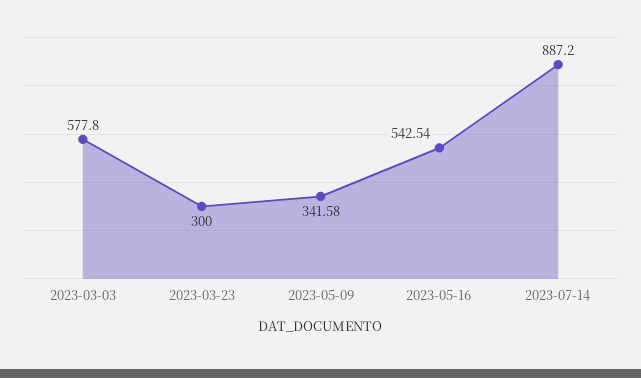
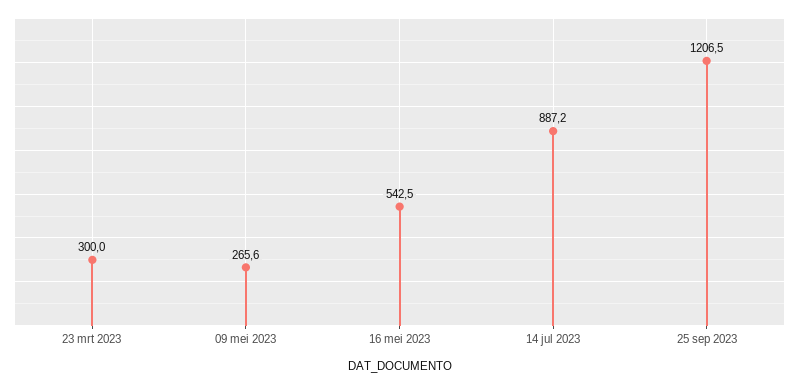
2023-03-03: 577.8 -> none
2023-05-09: 341.58 -> 265.6
25 sep 2023: none -> 1206.5

